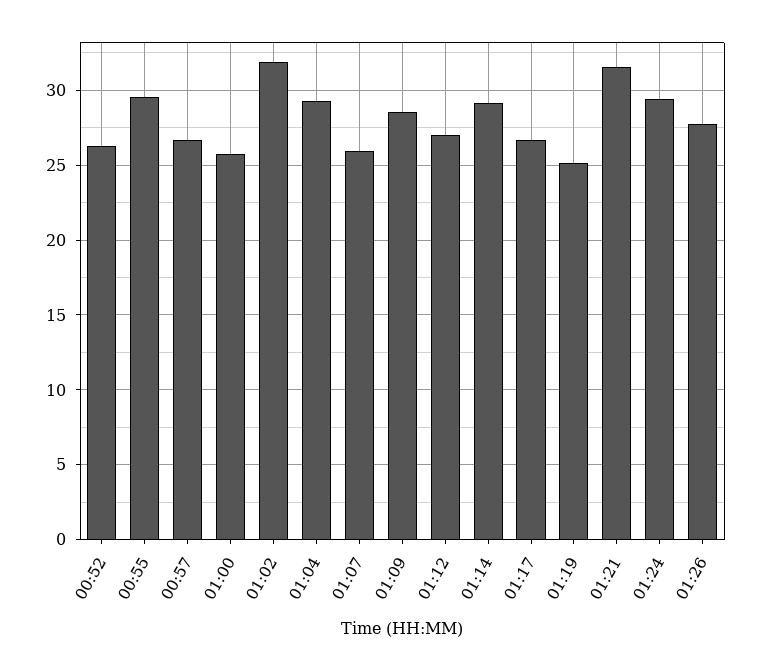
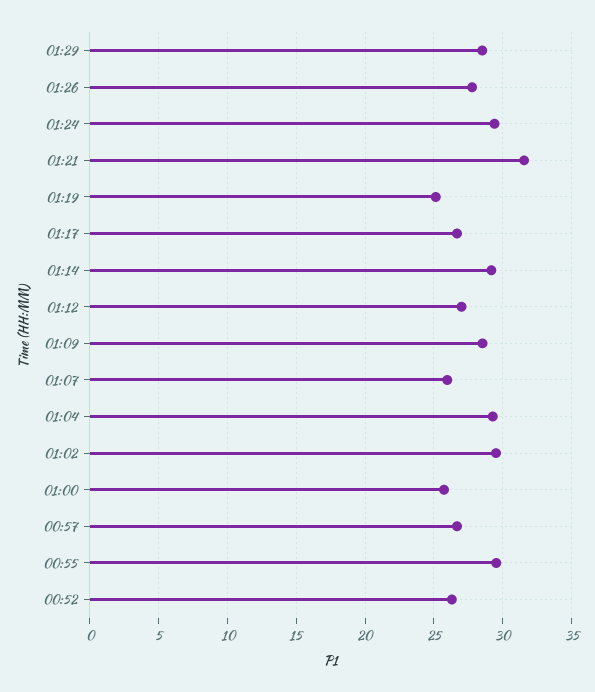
01:02: 32 -> 29.5
01:29: none -> 28.5

